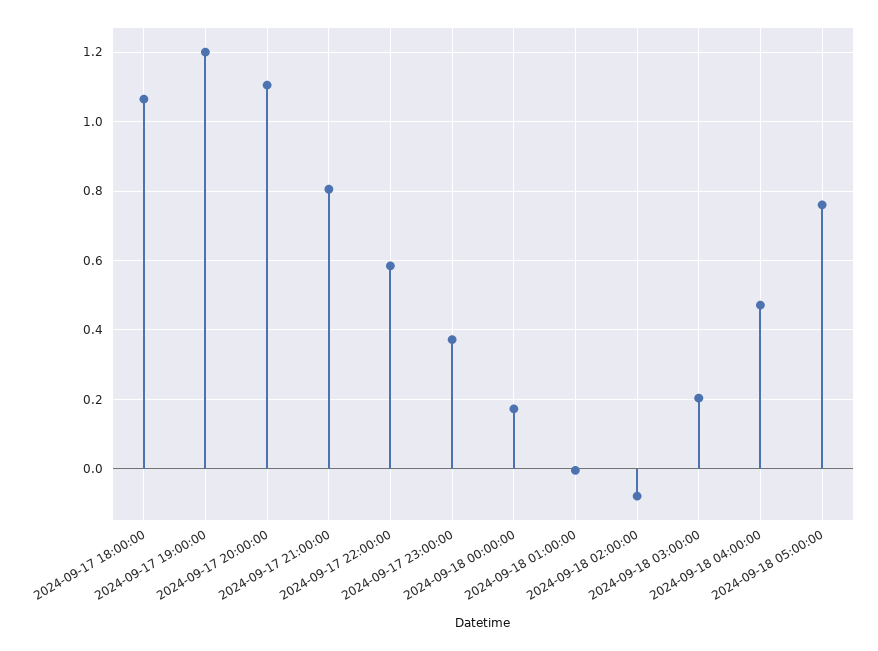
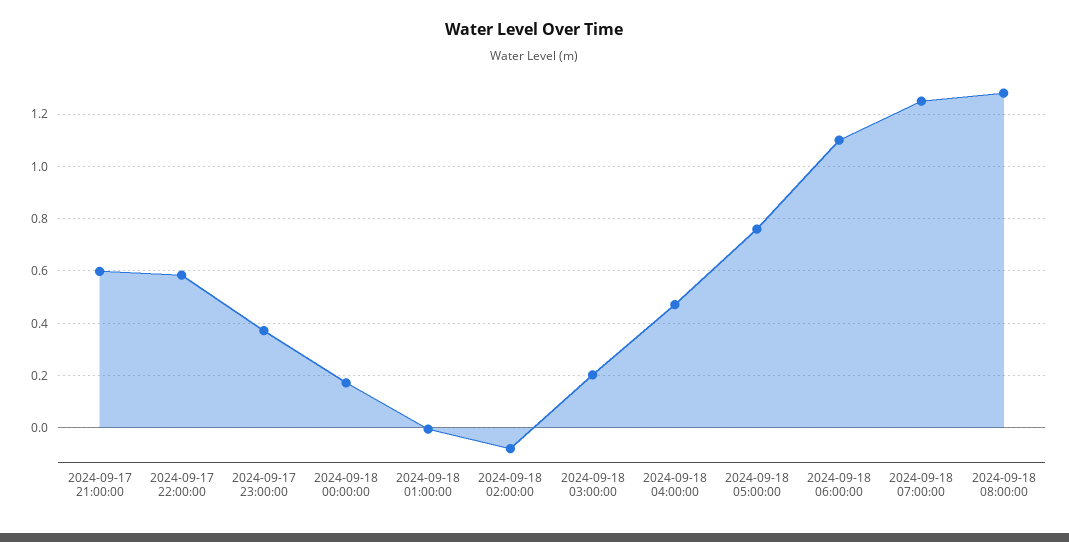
2024-09-17 18:00:00: 1.06 -> none
2024-09-17 19:00:00: 1.2 -> none
2024-09-17 20:00:00: 1.1 -> none
2024-09-17 21:00:00: 0.8 -> 0.6
2024-09-18 06:00:00: none -> 1.1
2024-09-18 07:00:00: none -> 1.25
2024-09-18 08:00:00: none -> 1.275

